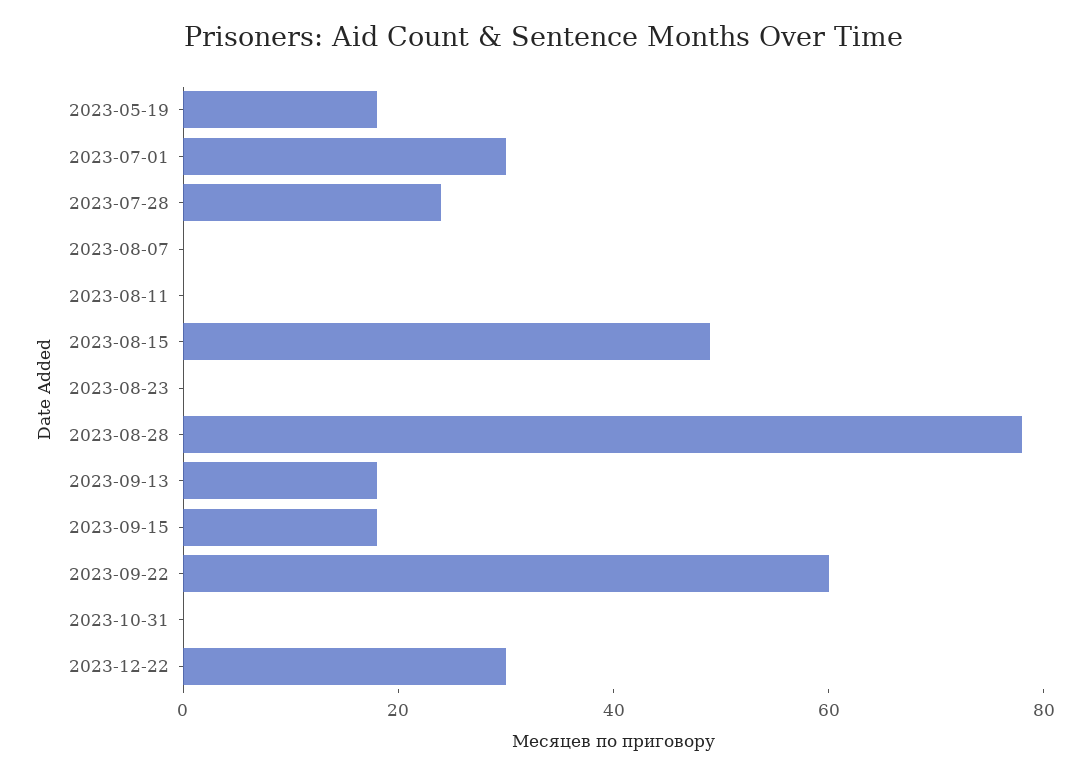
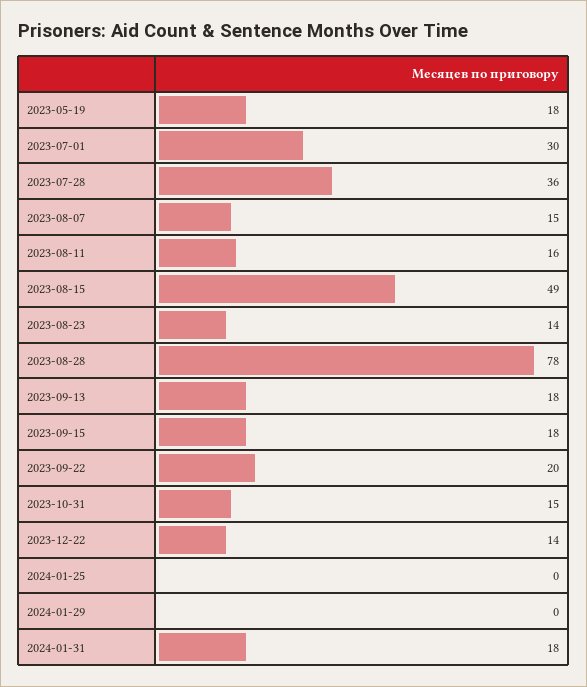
2023-07-28: 25 -> 36
2023-08-07: 0 -> 15
2023-08-11: 0 -> 16
2023-08-23: 0 -> 14
2023-09-22: 60 -> 20
2023-10-31: 0 -> 15
2023-12-22: 30 -> 14
2024-01-25: none -> 0
2024-01-29: none -> 0
2024-01-31: none -> 18

